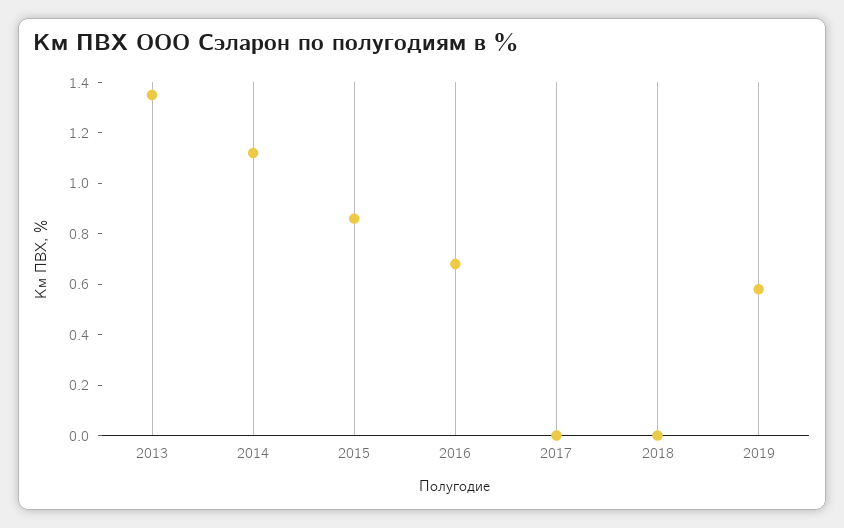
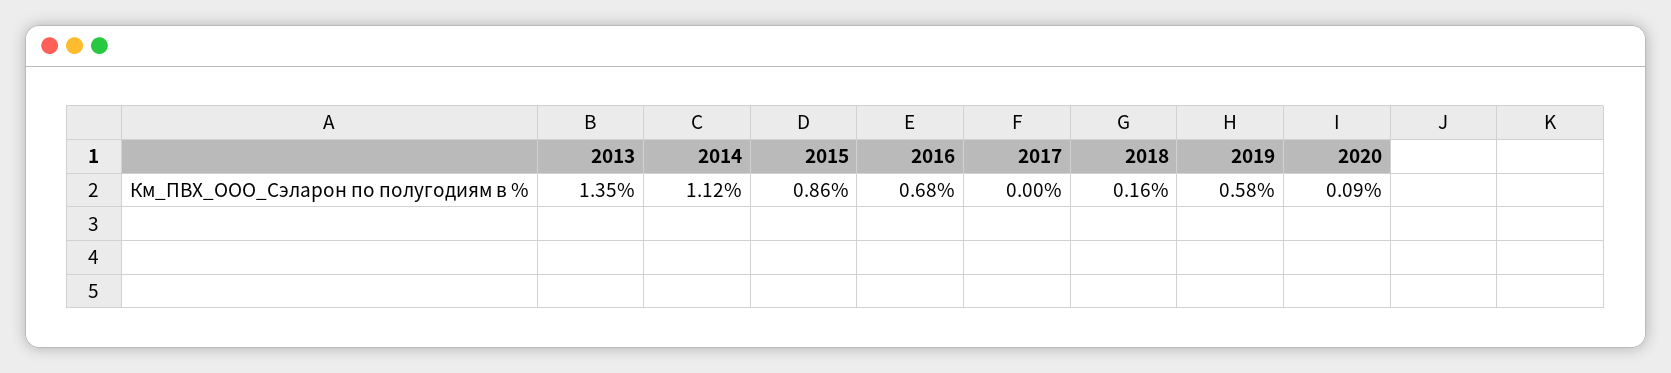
2018: 0 -> 0.16
2020: none -> 0.09

